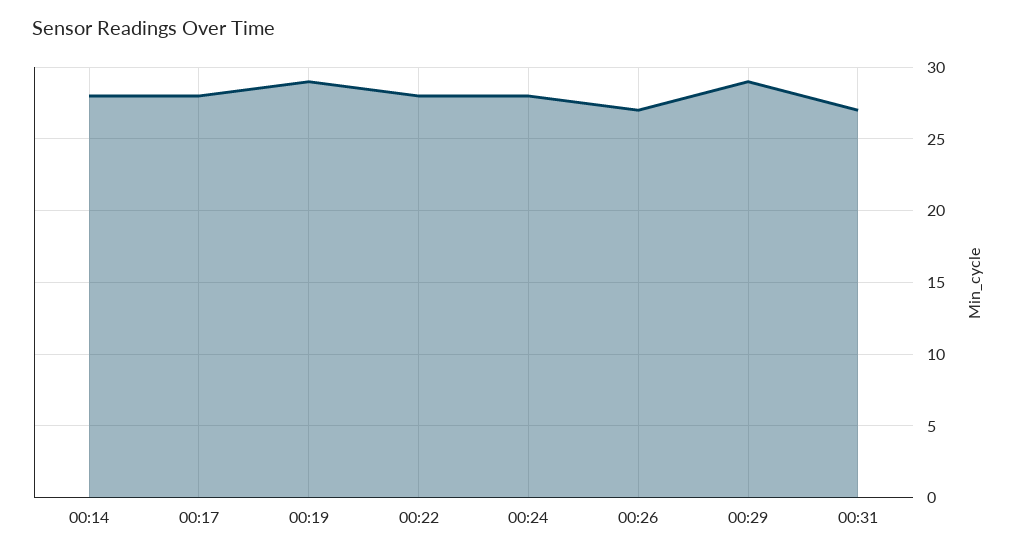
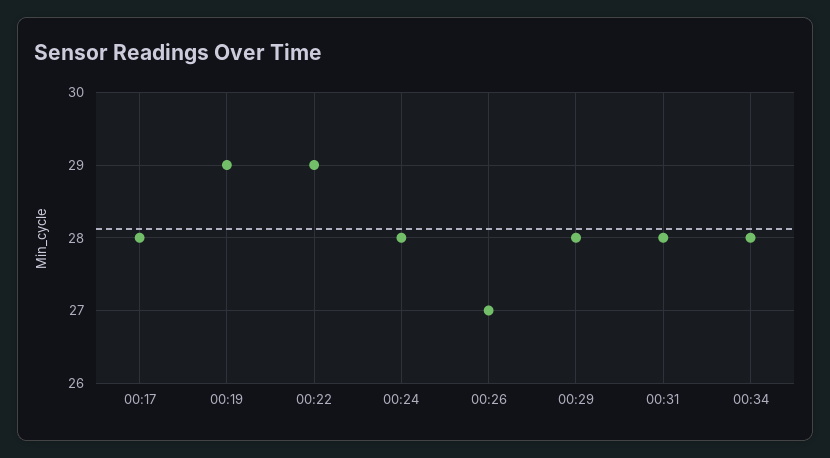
00:14: 28 -> none
00:22: 28 -> 29
00:29: 29 -> 28
00:31: 27 -> 28
00:34: none -> 28

